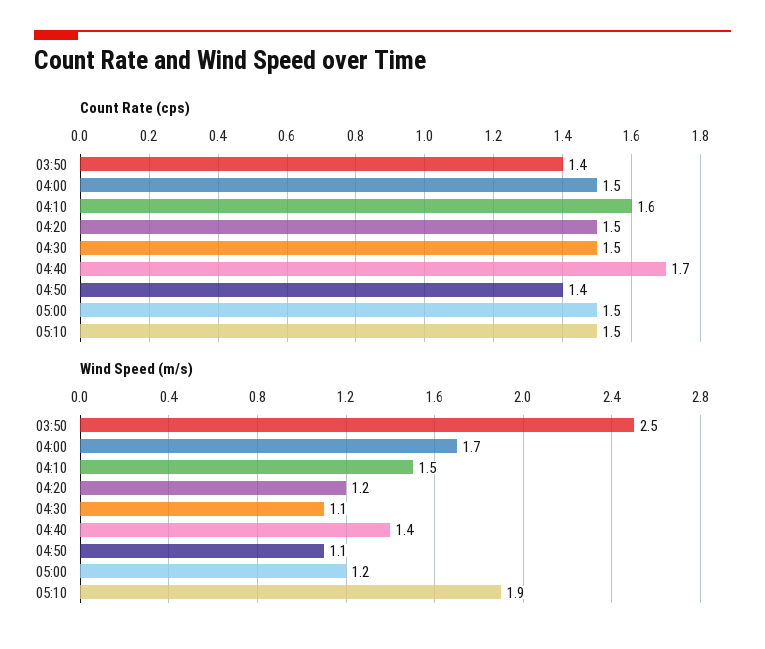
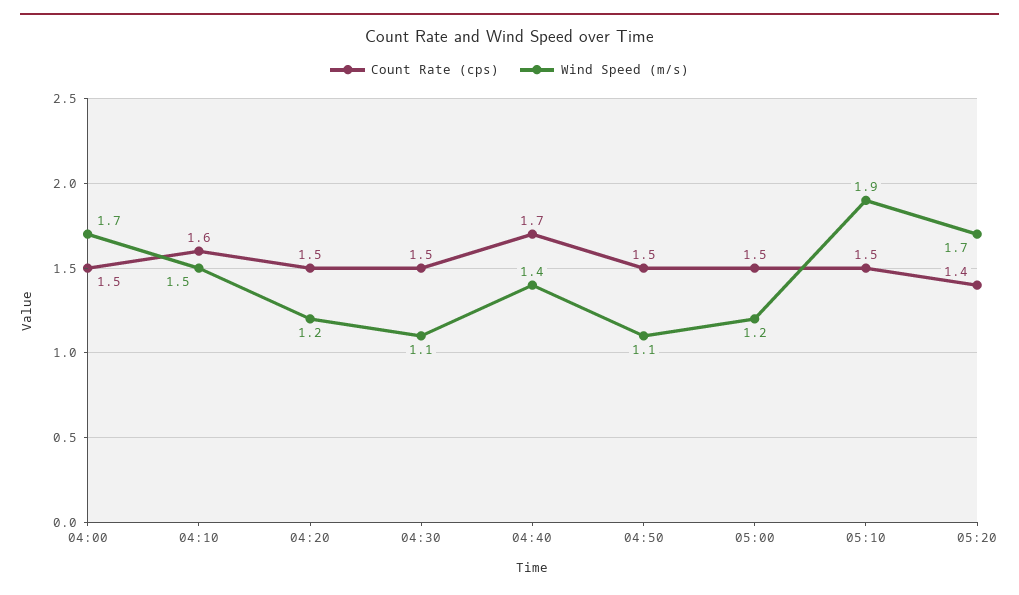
Count Rate (cps), 03:50: 1.4 -> none
Count Rate (cps), 04:50: 1.4 -> 1.5
Wind Speed (m/s), 03:50: 2.5 -> none
Count Rate (cps), 05:20: none -> 1.4
Wind Speed (m/s), 05:20: none -> 1.7

